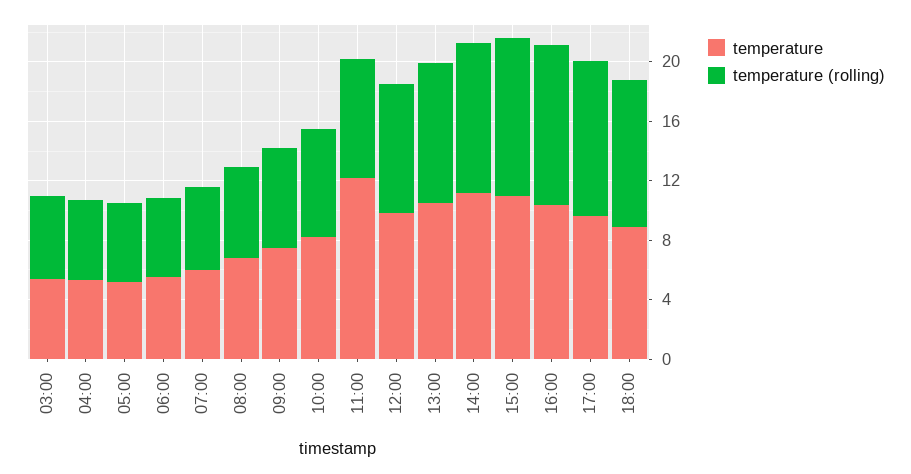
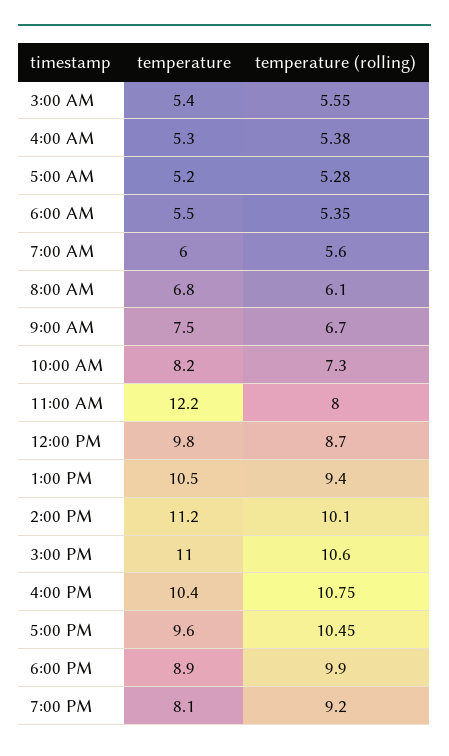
temperature, 7:00 PM: none -> 8.1
temperature (rolling), 7:00 PM: none -> 9.2

